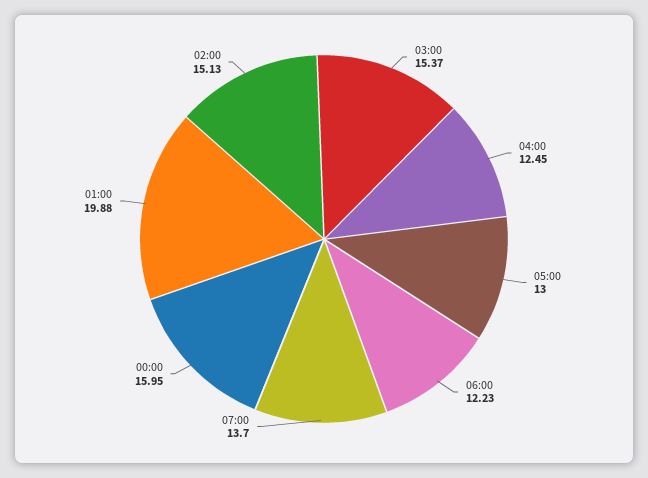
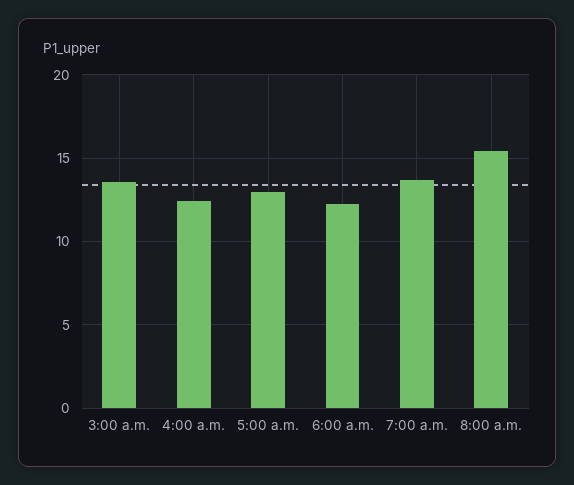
03:00: 15.37 -> 13.5
00:00: 15.95 -> none
01:00: 19.88 -> none
02:00: 15.13 -> none
8:00 a.m.: none -> 15.5

